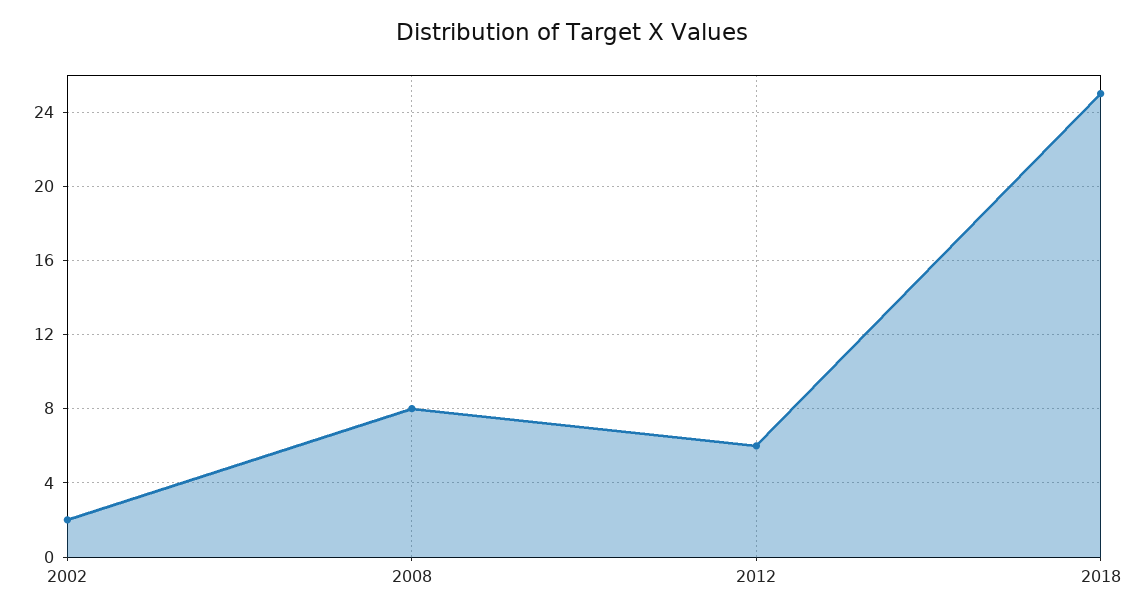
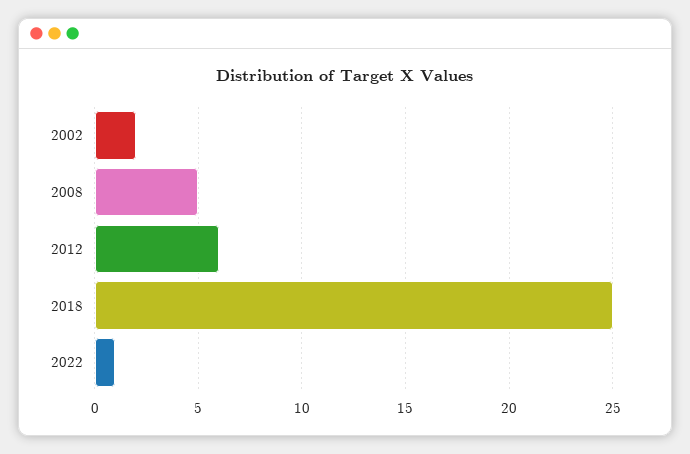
2008: 8 -> 5
2022: none -> 1

